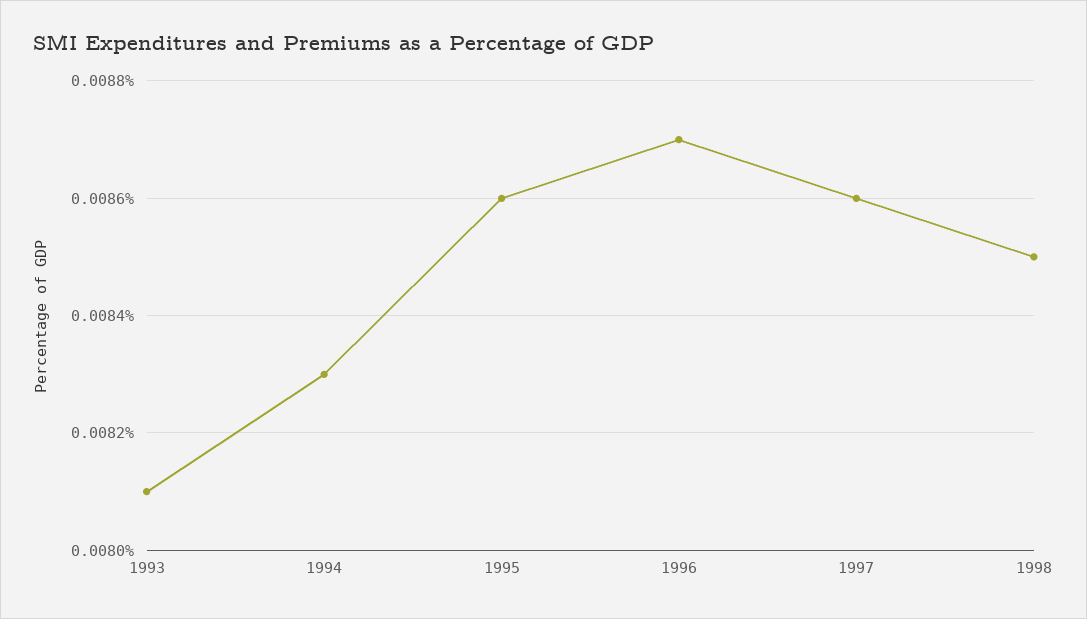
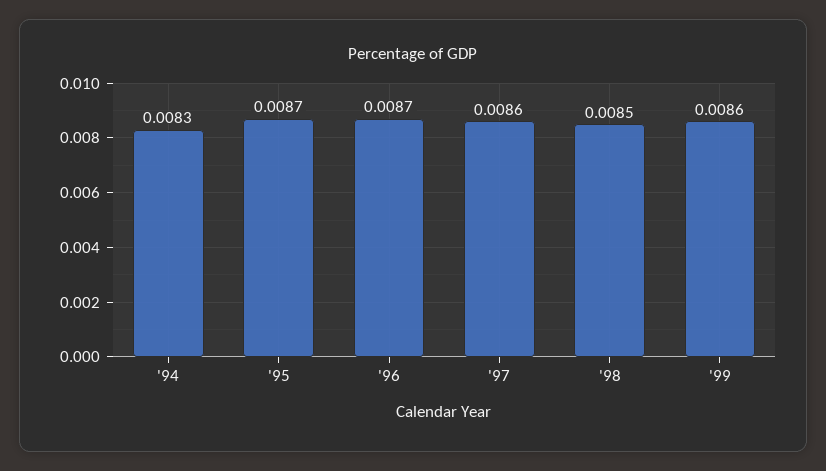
1993: 0.0081 -> none
1995: 0.0086 -> 0.0087
'99: none -> 0.0086

